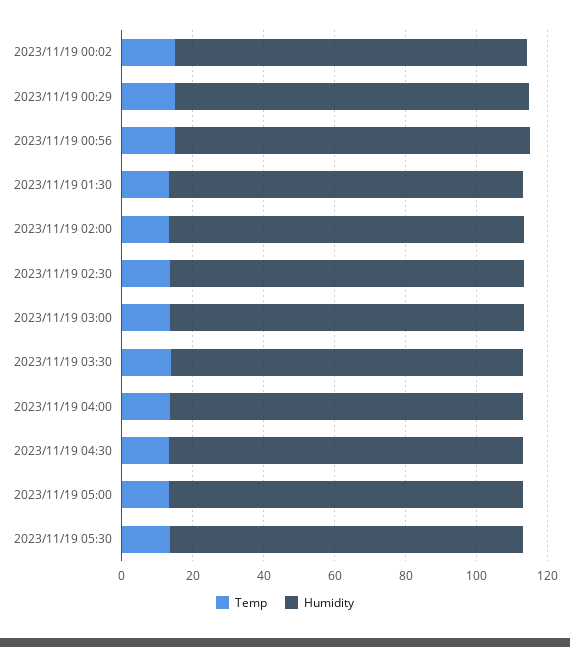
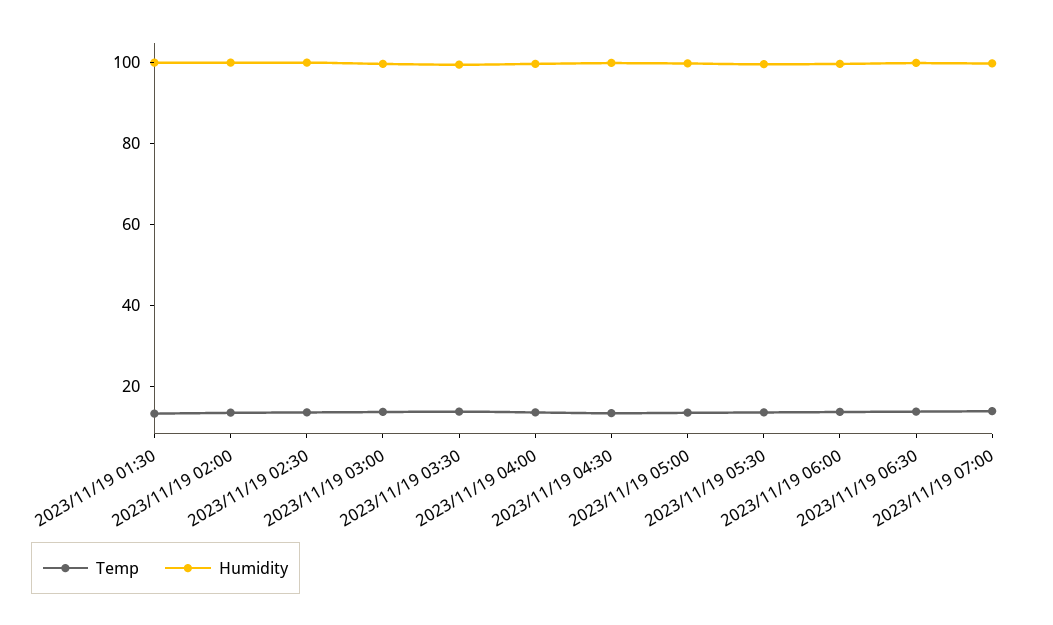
Temp, 2023/11/19 00:02: 15 -> none
Humidity, 2023/11/19 00:02: 100 -> none
Temp, 2023/11/19 00:29: 15 -> none
Humidity, 2023/11/19 00:29: 100 -> none
Temp, 2023/11/19 00:56: 15 -> none
Humidity, 2023/11/19 00:56: 100 -> none
Temp, 2023/11/19 06:00: none -> 15
Humidity, 2023/11/19 06:00: none -> 100
Temp, 2023/11/19 06:30: none -> 15
Humidity, 2023/11/19 06:30: none -> 100
Temp, 2023/11/19 07:00: none -> 15
Humidity, 2023/11/19 07:00: none -> 100

